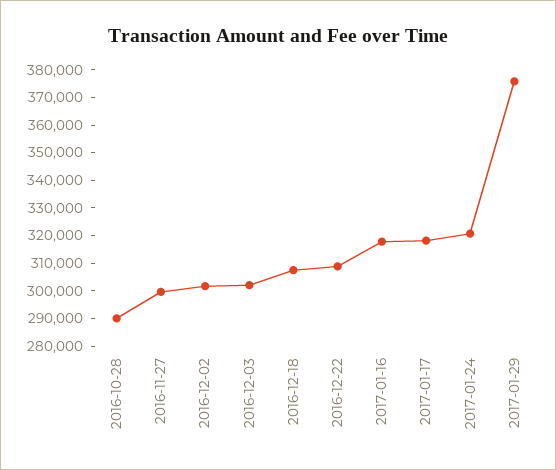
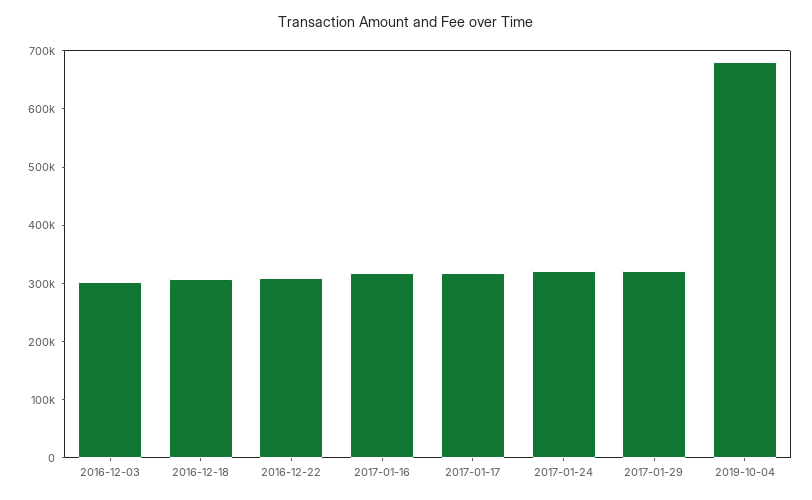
2016-10-28: 290000 -> none
2016-11-27: 300000 -> none
2016-12-02: 300000 -> none
2017-01-29: 375000 -> 320000
2019-10-04: none -> 680000

